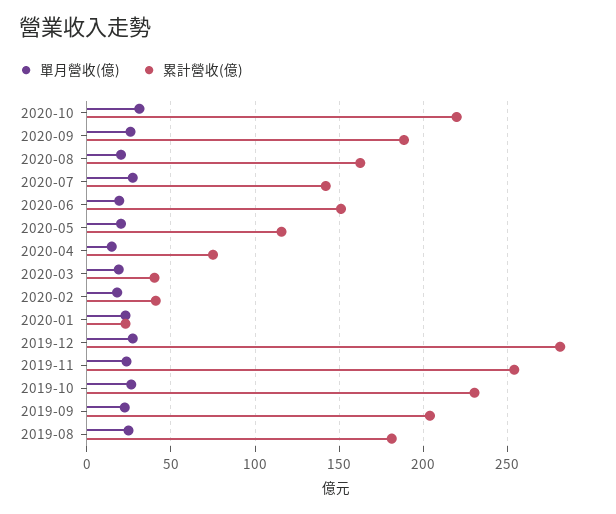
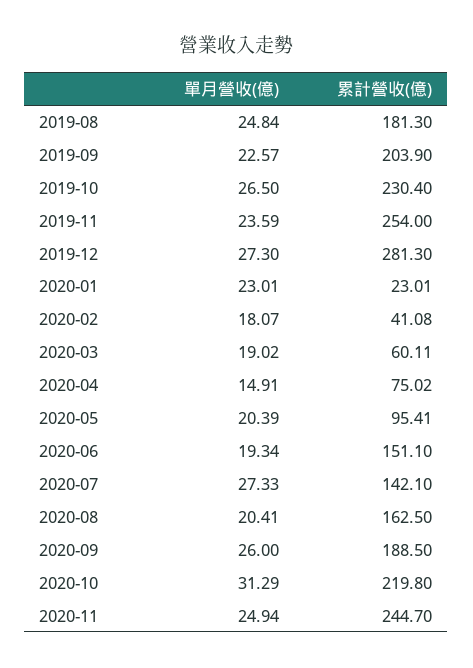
累計營收(億), 2020-05: 115 -> 95.41
累計營收(億), 2020-03: 40 -> 60.11
單月營收(億), 2020-11: none -> 24.94
累計營收(億), 2020-11: none -> 244.7

